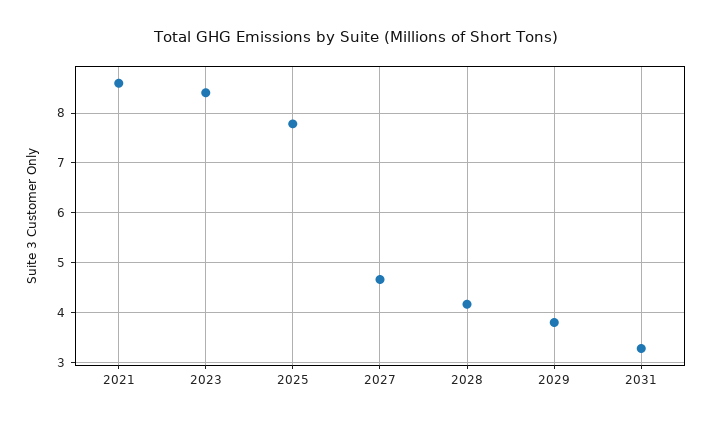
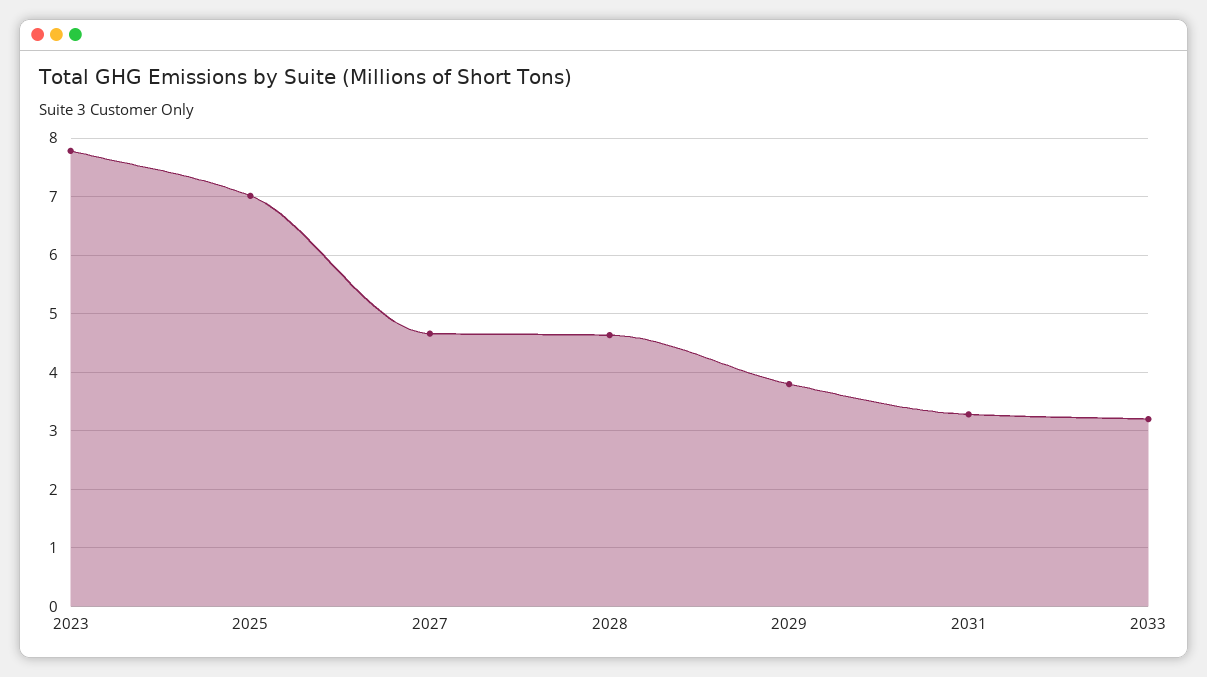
2021: 8.6 -> none
2023: 8.4 -> 7.8
2025: 7.8 -> 7
2028: 4.2 -> 4.6
2033: none -> 3.2

